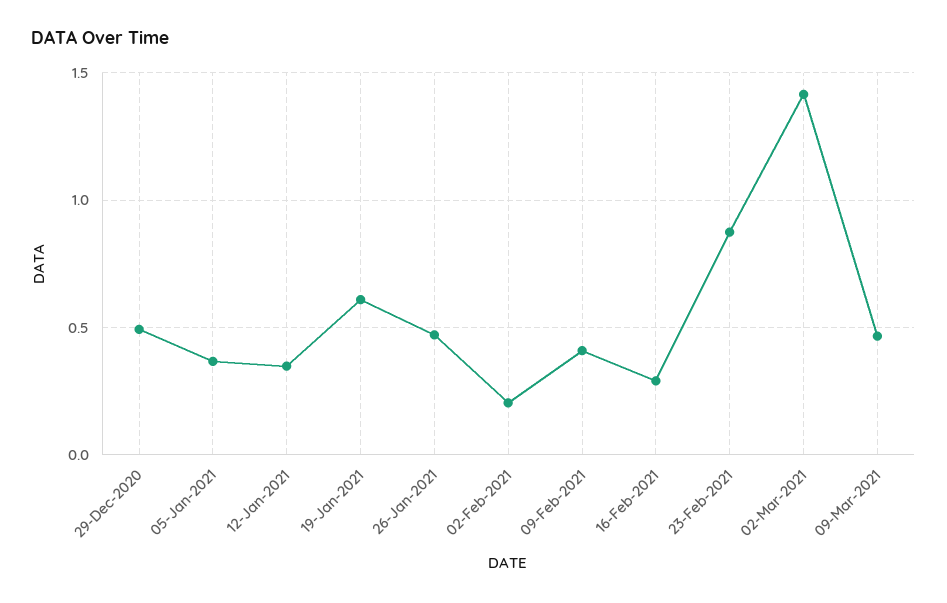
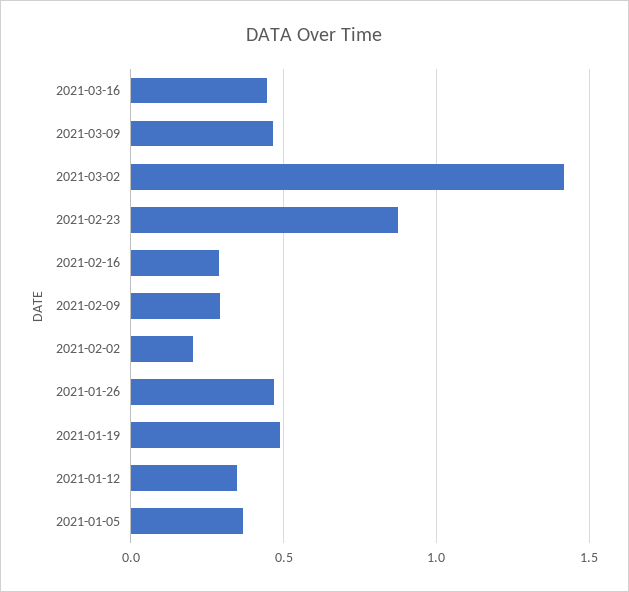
29-Dec-2020: 0.5 -> none
19-Jan-2021: 0.6 -> 0.5
09-Feb-2021: 0.4 -> 0.3
2021-03-16: none -> 0.45

